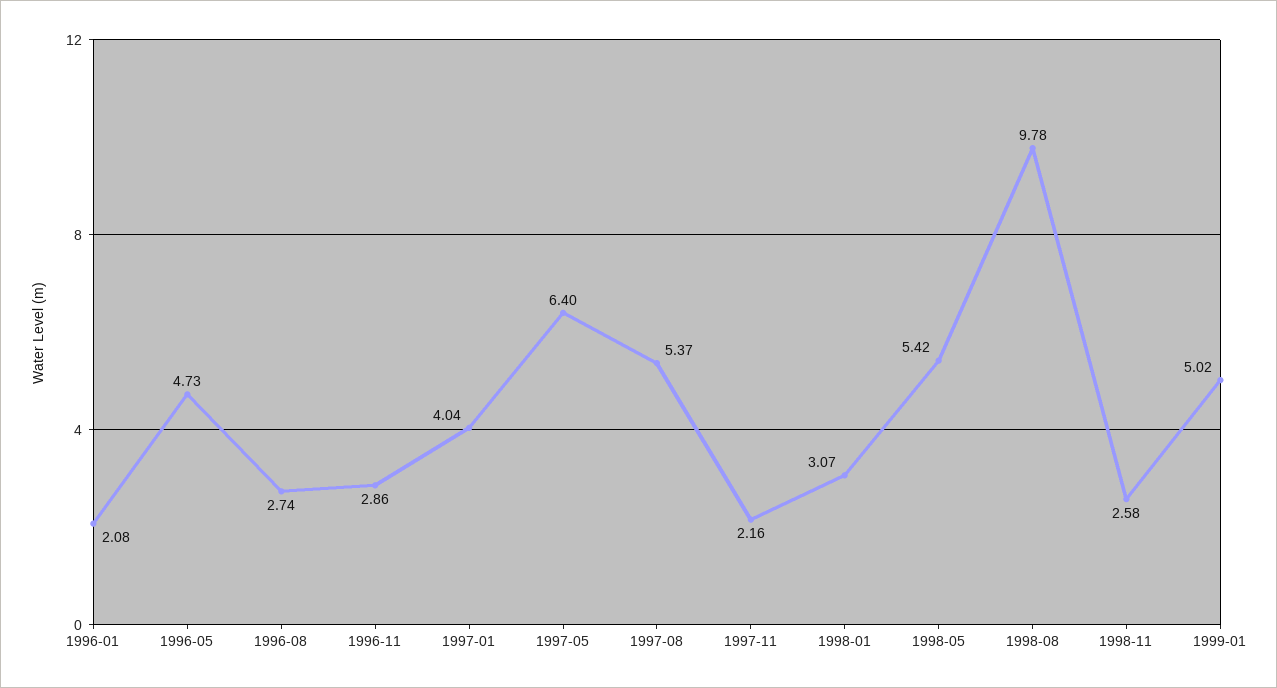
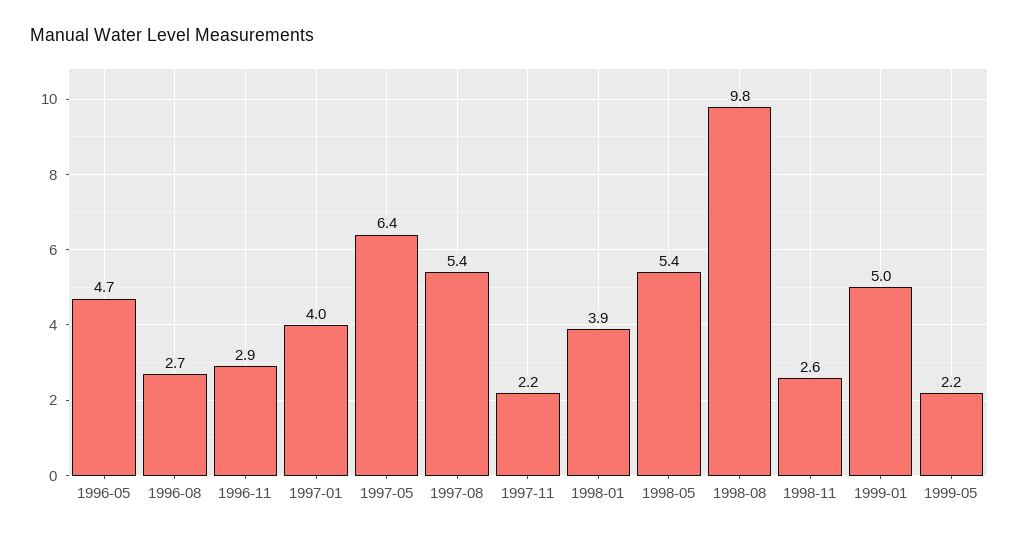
1996-01: 2.08 -> none
1998-01: 3.07 -> 3.9
1999-05: none -> 2.2

